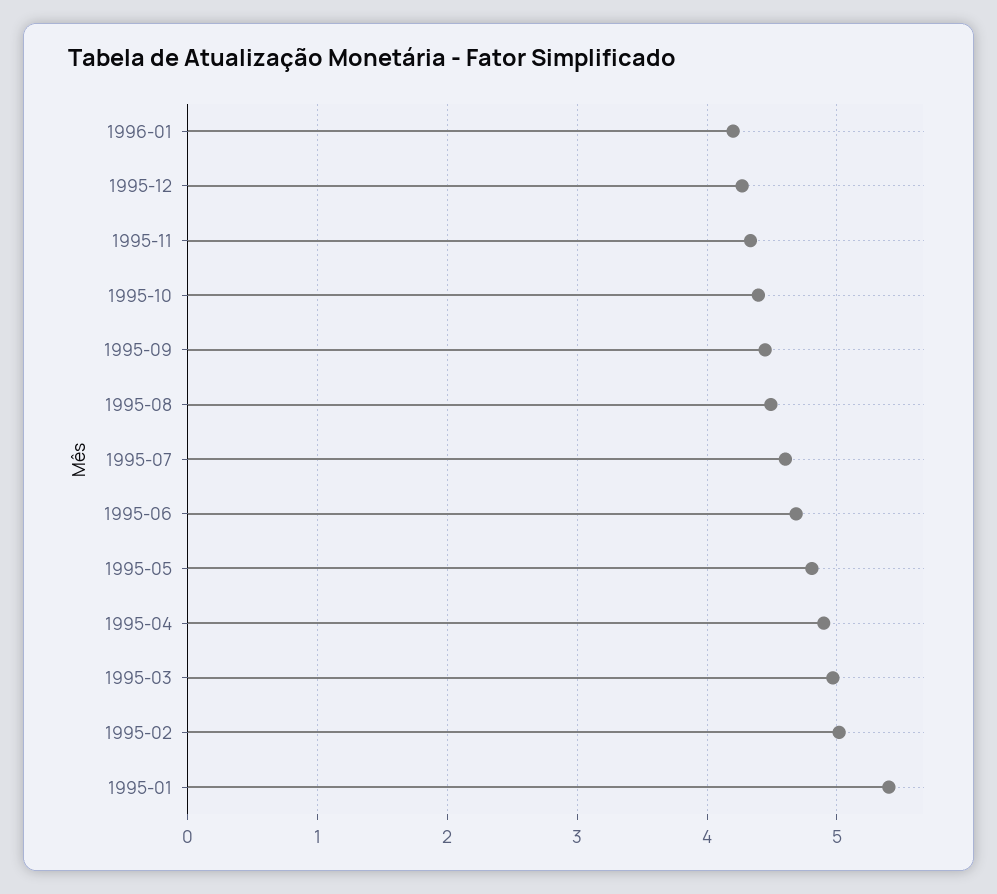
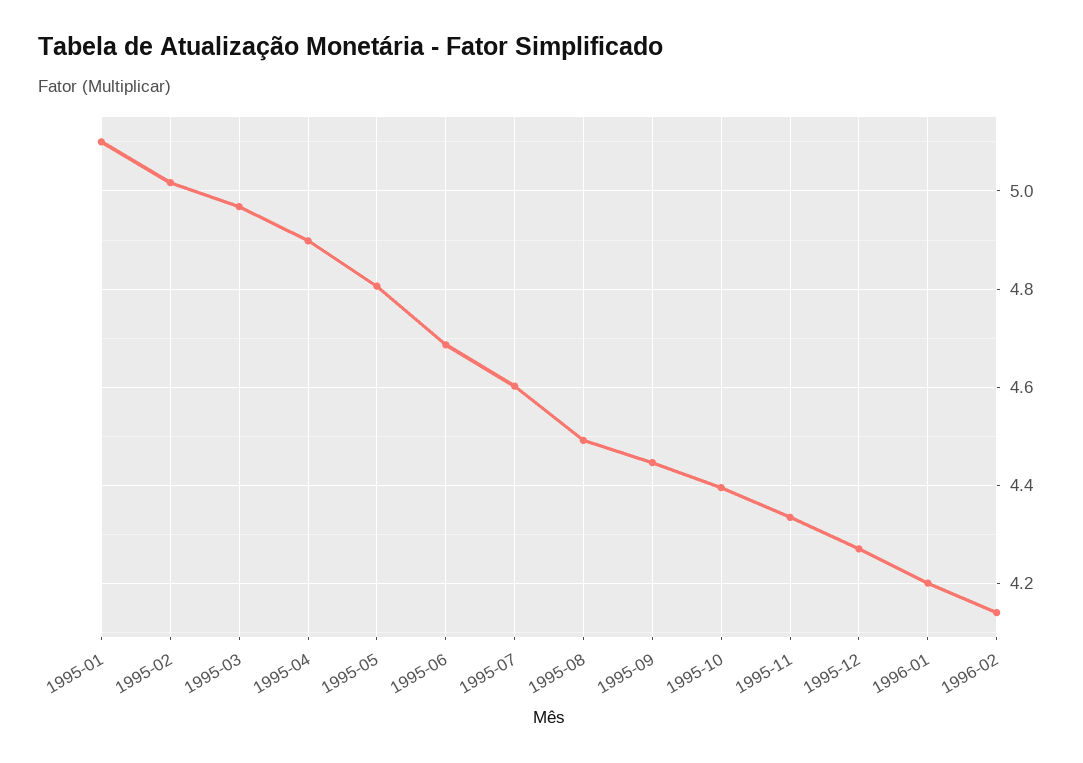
1995-01: 5.4 -> 5.1
1996-02: none -> 4.14

